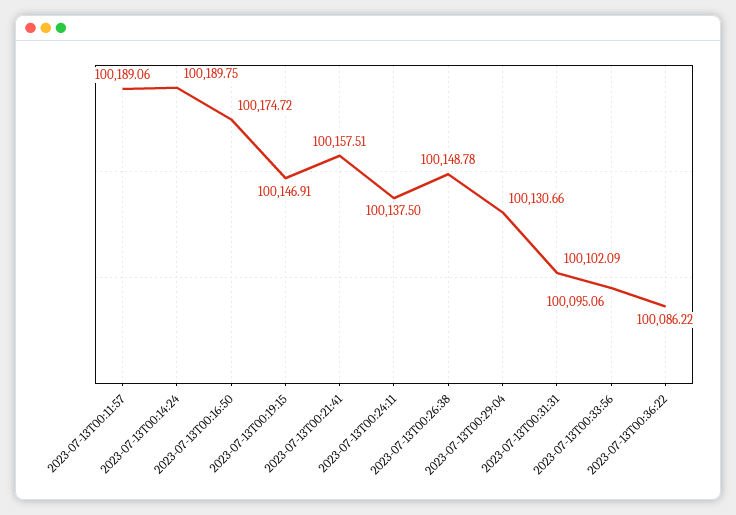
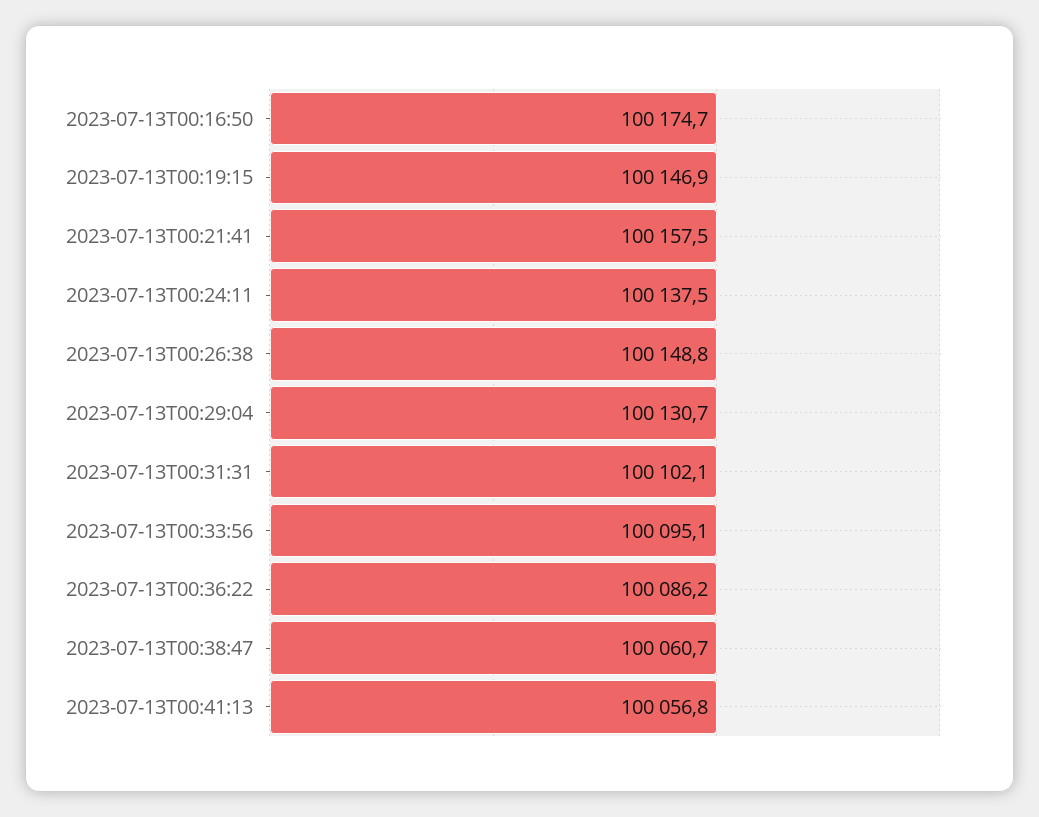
2023-07-13T00:11:57: 100189.06 -> none
2023-07-13T00:14:24: 100189.75 -> none
2023-07-13T00:38:47: none -> 100060.7
2023-07-13T00:41:13: none -> 100056.8

